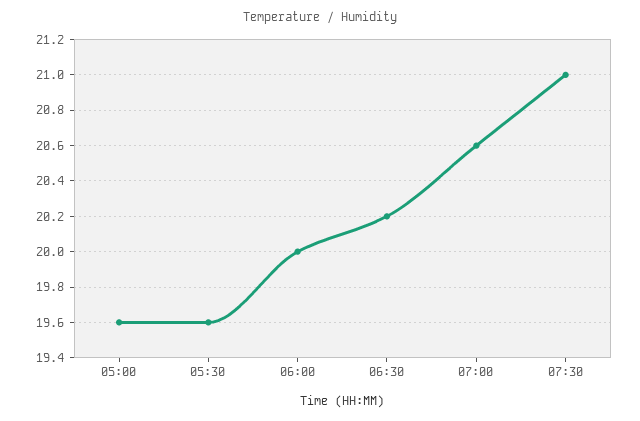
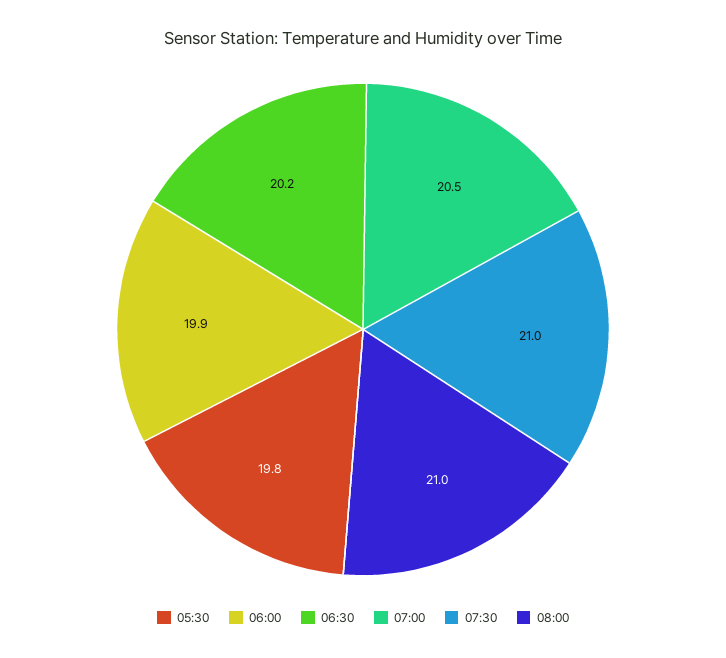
05:00: 19.6 -> none
05:30: 19.6 -> 19.8
06:00: 20 -> 19.9
07:00: 20.6 -> 20.5
08:00: none -> 21

